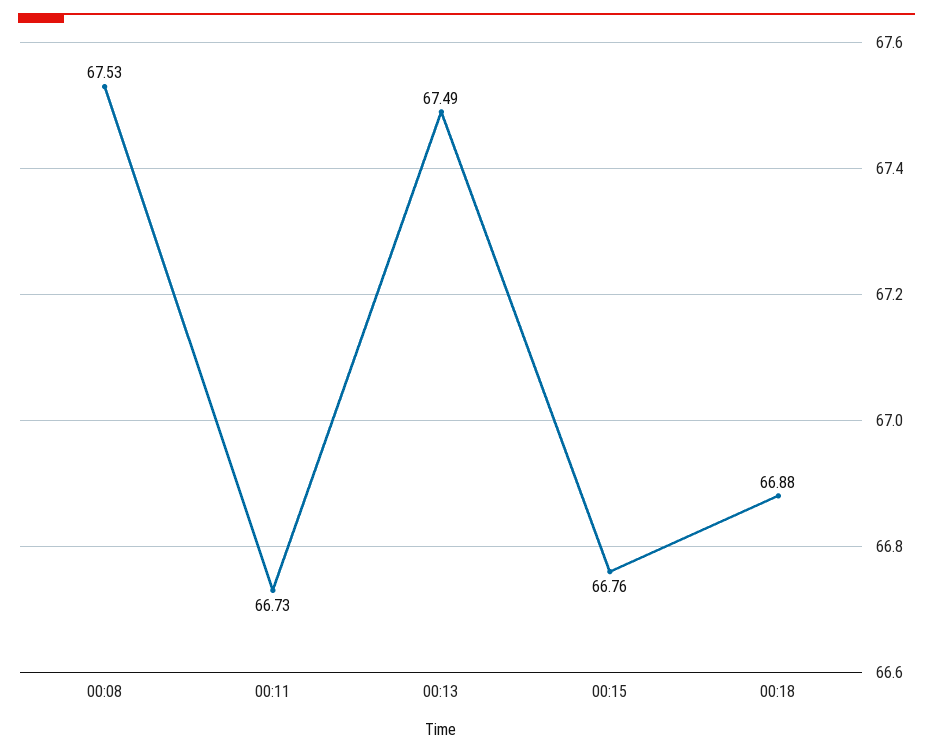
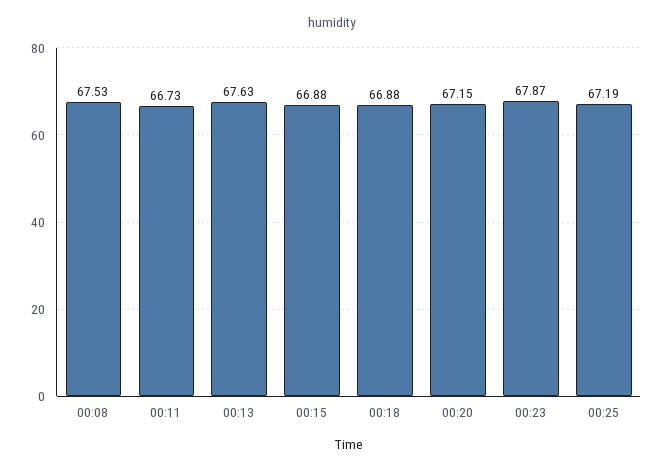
00:13: 67.49 -> 67.63
00:15: 66.76 -> 66.88
00:20: none -> 67.15
00:23: none -> 67.87
00:25: none -> 67.19

